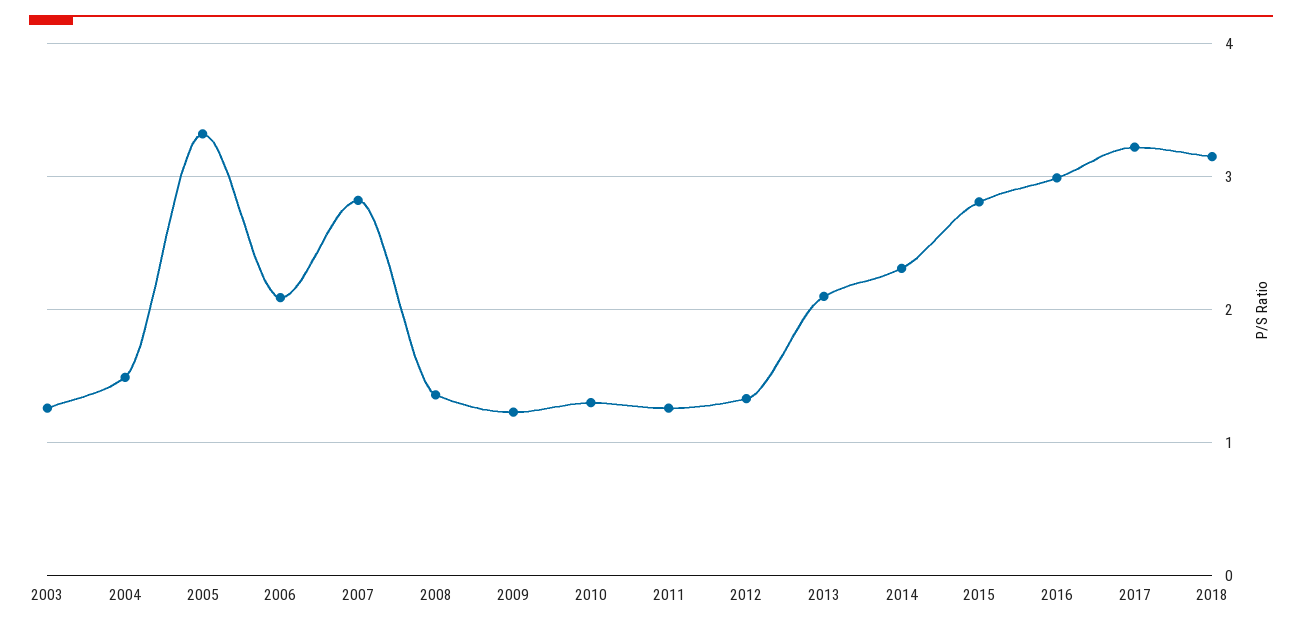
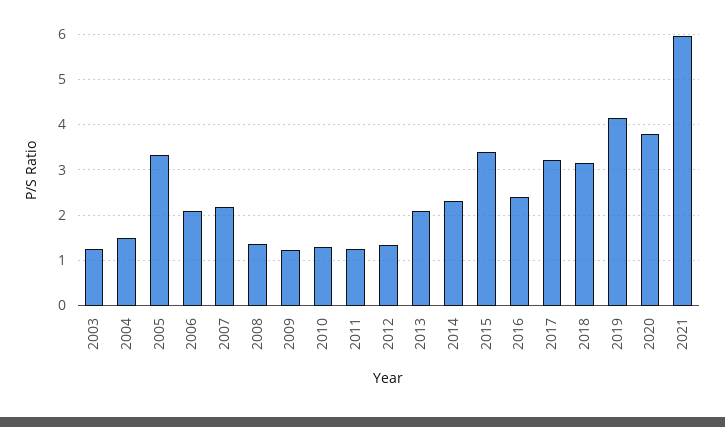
2007: 2.8 -> 2.2
2015: 2.8 -> 3.4
2016: 3 -> 2.4
2019: none -> 4.2
2020: none -> 3.8
2021: none -> 6

